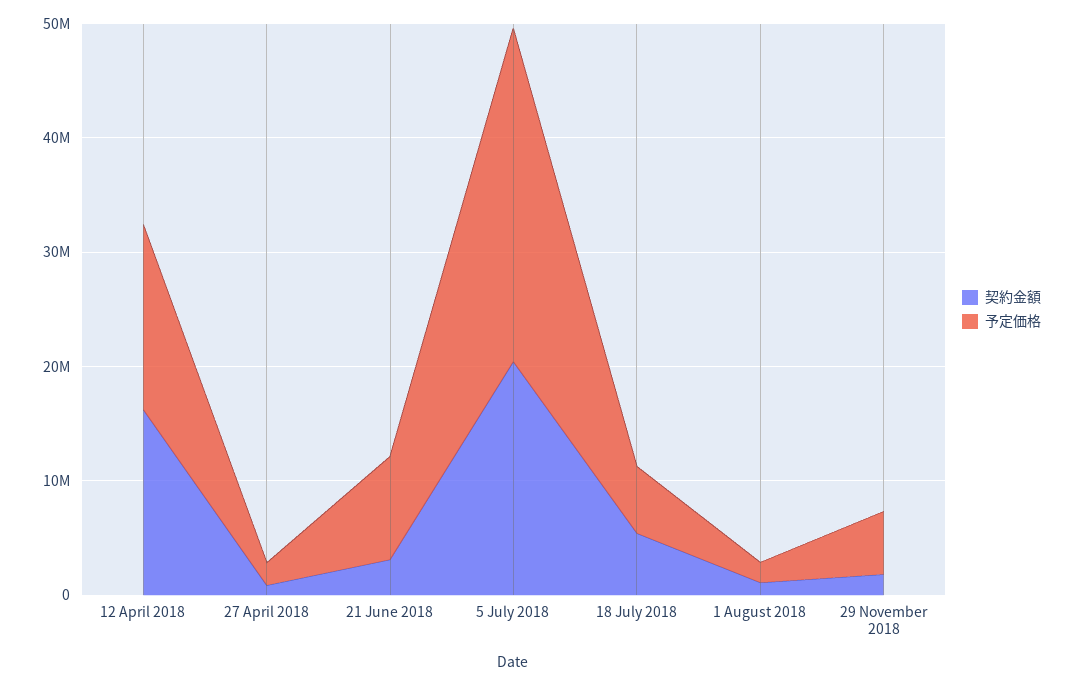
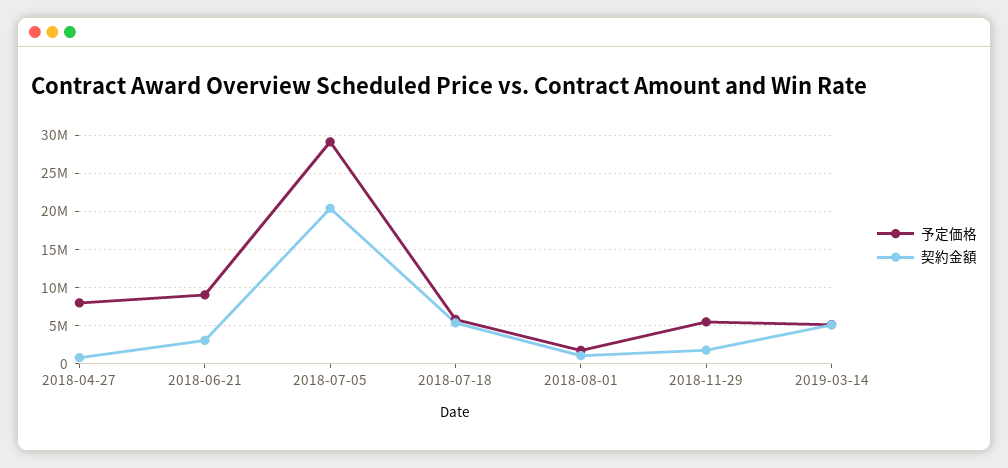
契約金額, 12 April 2018: 16000000 -> none
予定価格, 12 April 2018: 16000000 -> none
予定価格, 27 April 2018: 2000000 -> 8000000
予定価格, 2019-03-14: none -> 5000000
契約金額, 2019-03-14: none -> 5000000

